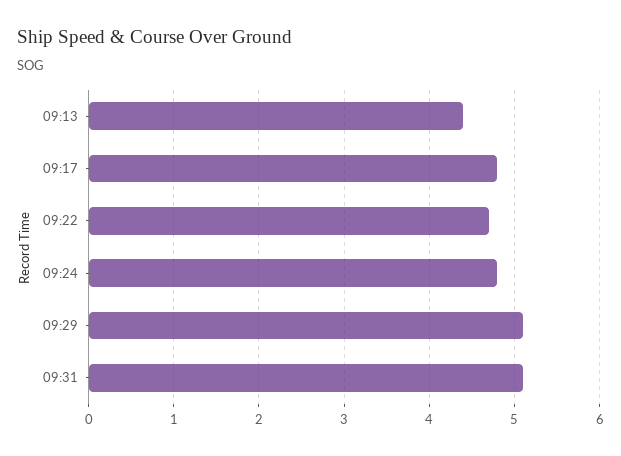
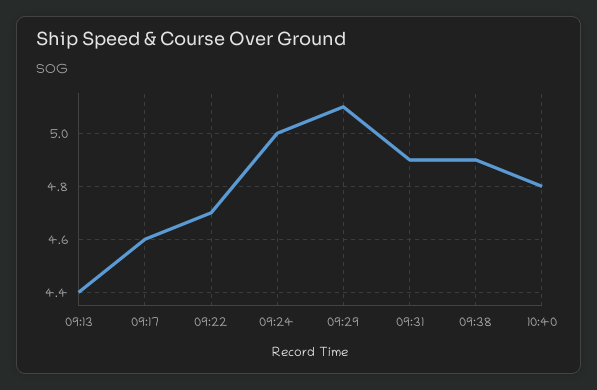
09:17: 4.8 -> 4.6
09:24: 4.8 -> 5
09:31: 5.1 -> 4.9
09:38: none -> 4.9
10:40: none -> 4.8

